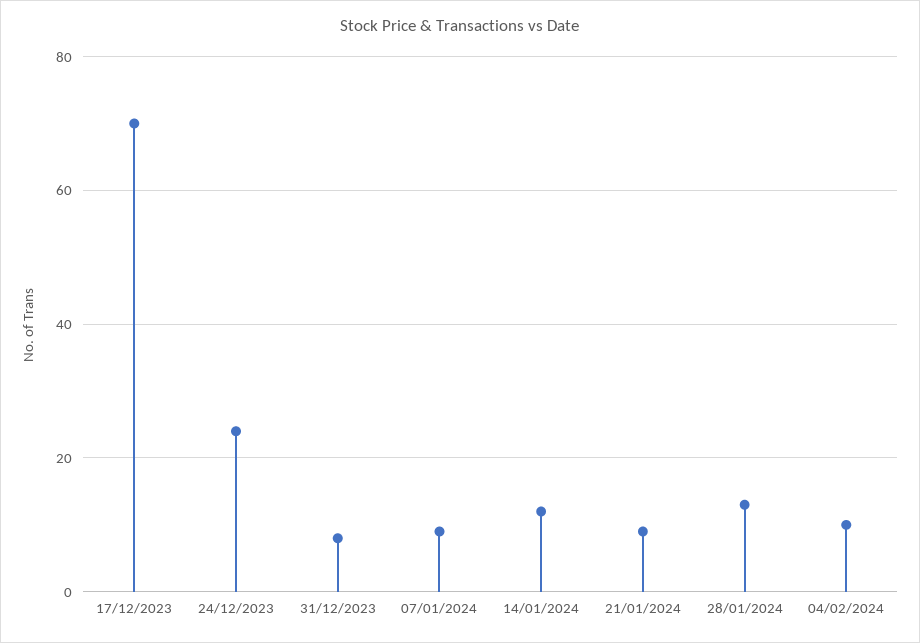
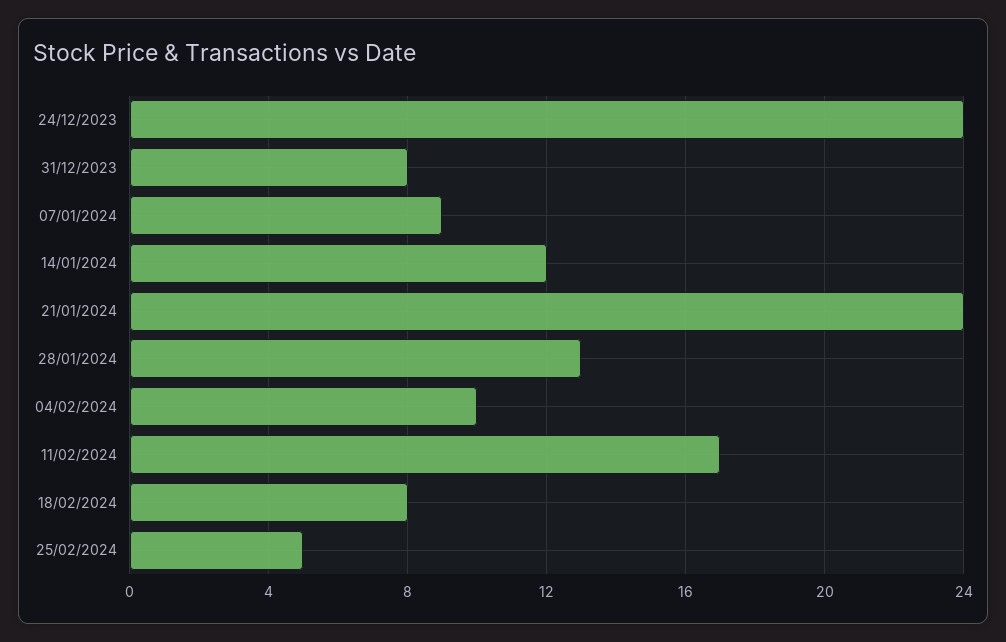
17/12/2023: 70 -> none
21/01/2024: 10 -> 24
11/02/2024: none -> 17
18/02/2024: none -> 8
25/02/2024: none -> 5

